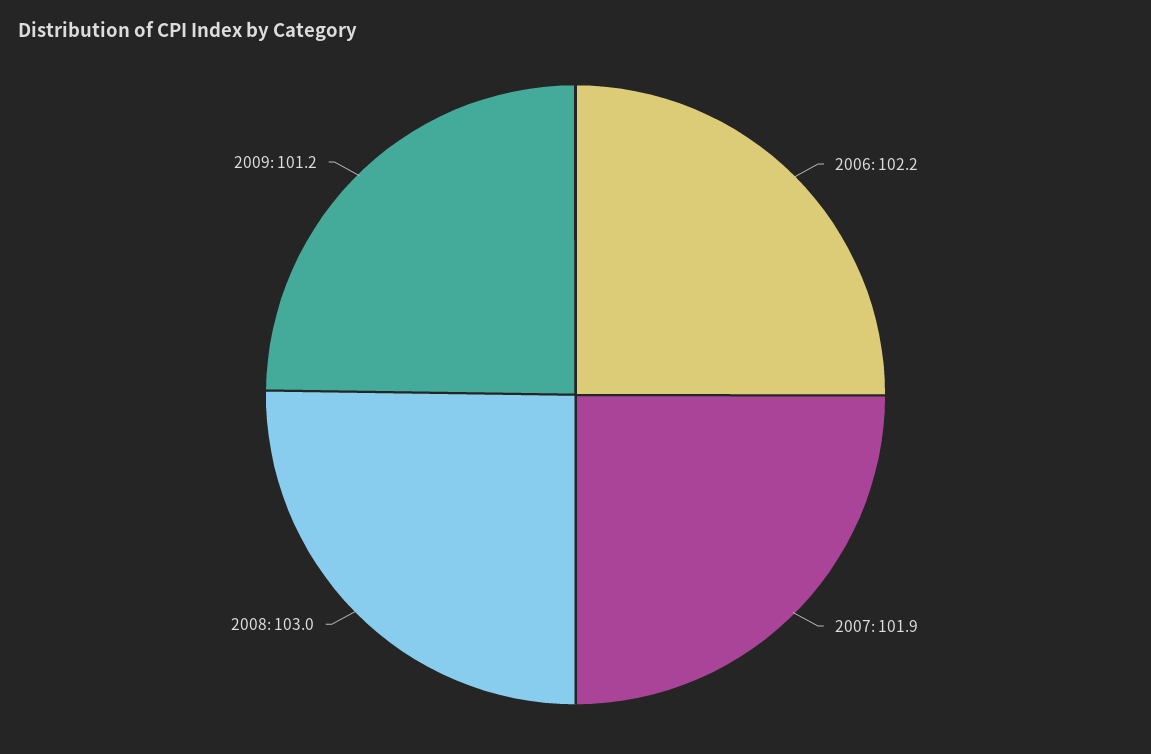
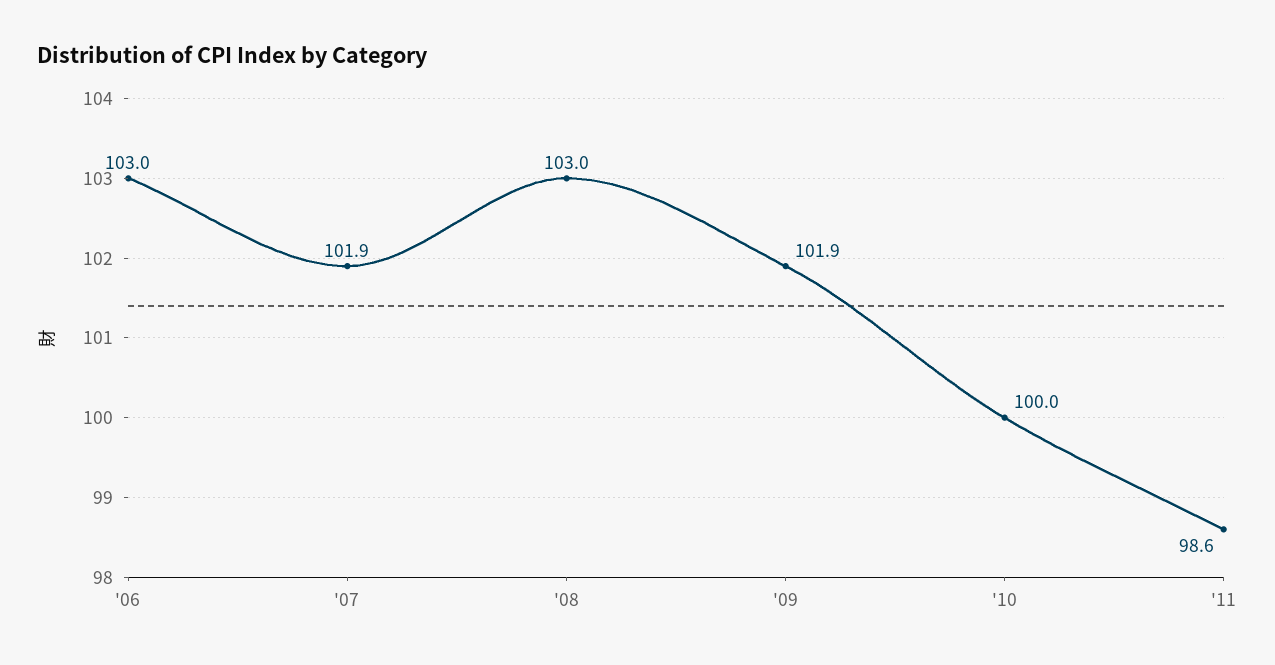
2006: 102.2 -> 103
2009: 101.2 -> 101.9
'10: none -> 100
'11: none -> 98.6

